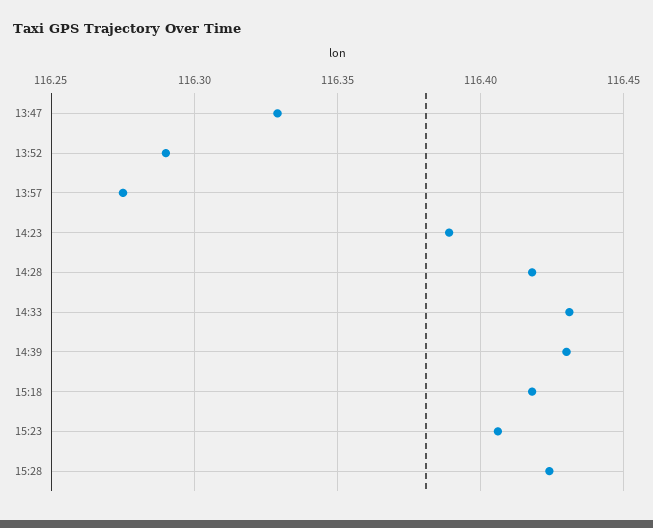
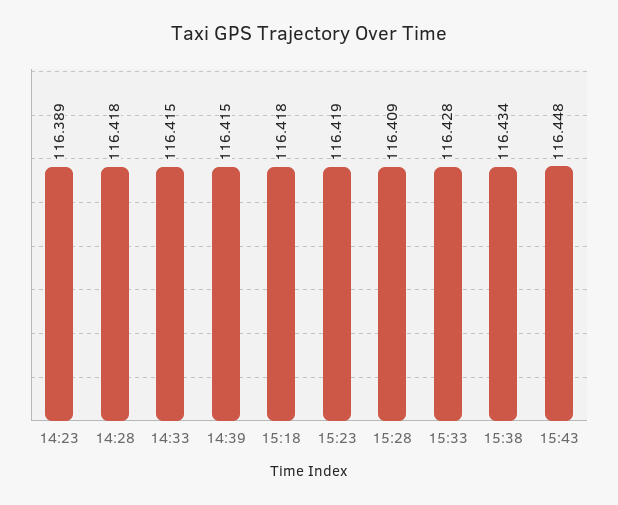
13:47: 116.33 -> none
13:52: 116.29 -> none
13:57: 116.275 -> none
14:33: 116.43 -> 116.415
14:39: 116.43 -> 116.415
15:23: 116.405 -> 116.419
15:28: 116.425 -> 116.409
15:33: none -> 116.428
15:38: none -> 116.434
15:43: none -> 116.448

